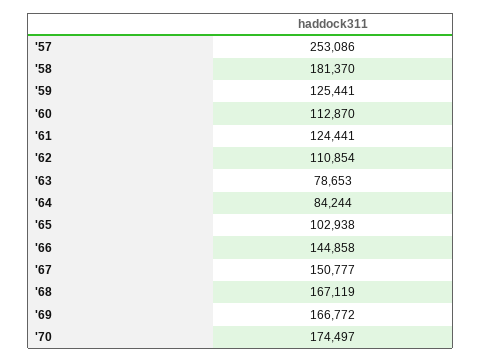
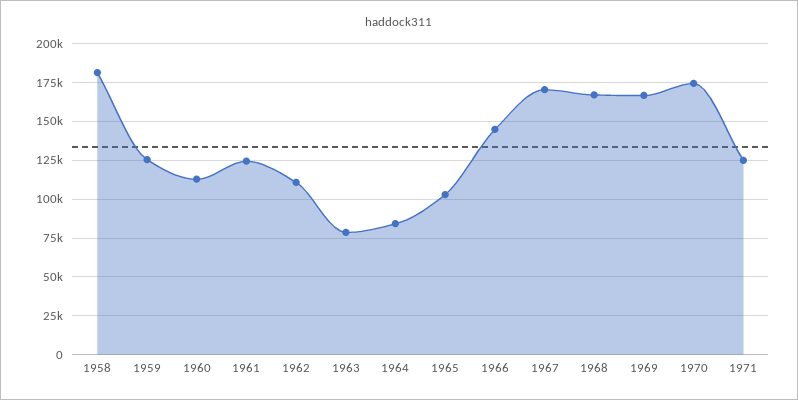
'57: 253086 -> none
'67: 150777 -> 170000
1971: none -> 125000

